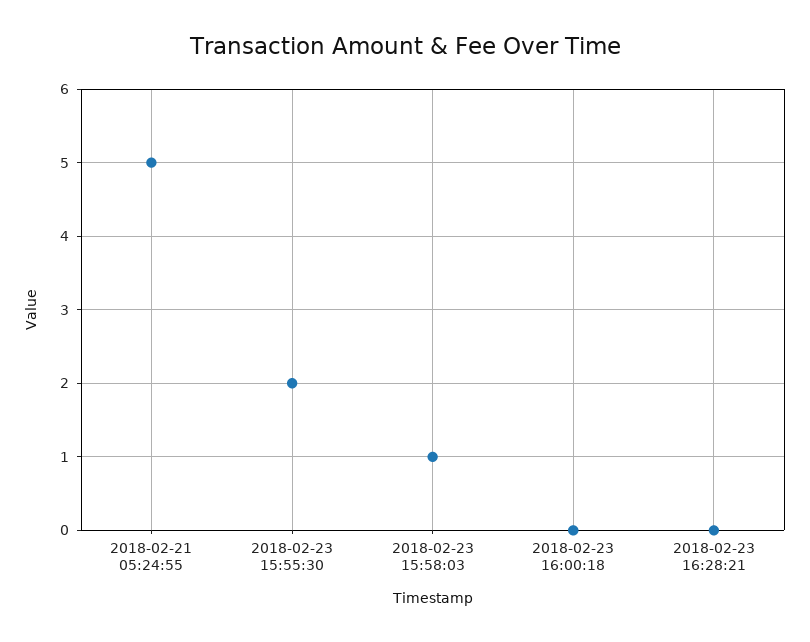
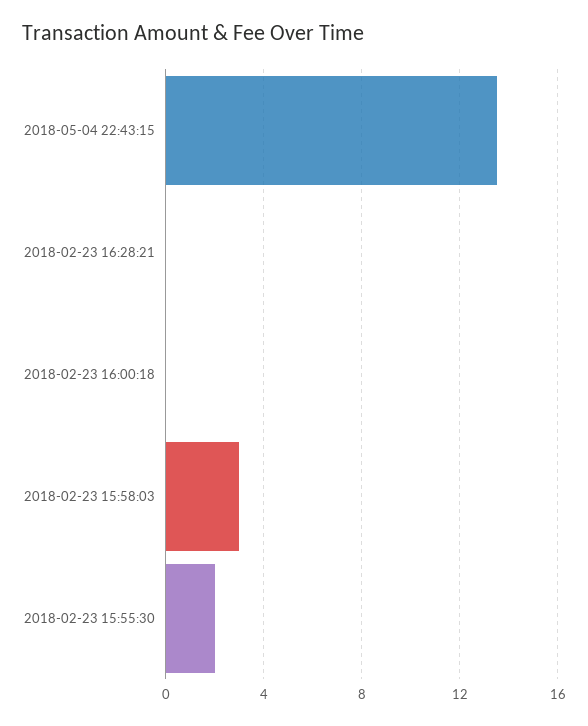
2018-02-21 05:24:55: 5 -> none
2018-02-23 15:58:03: 1 -> 3
2018-05-04 22:43:15: none -> 13.5

